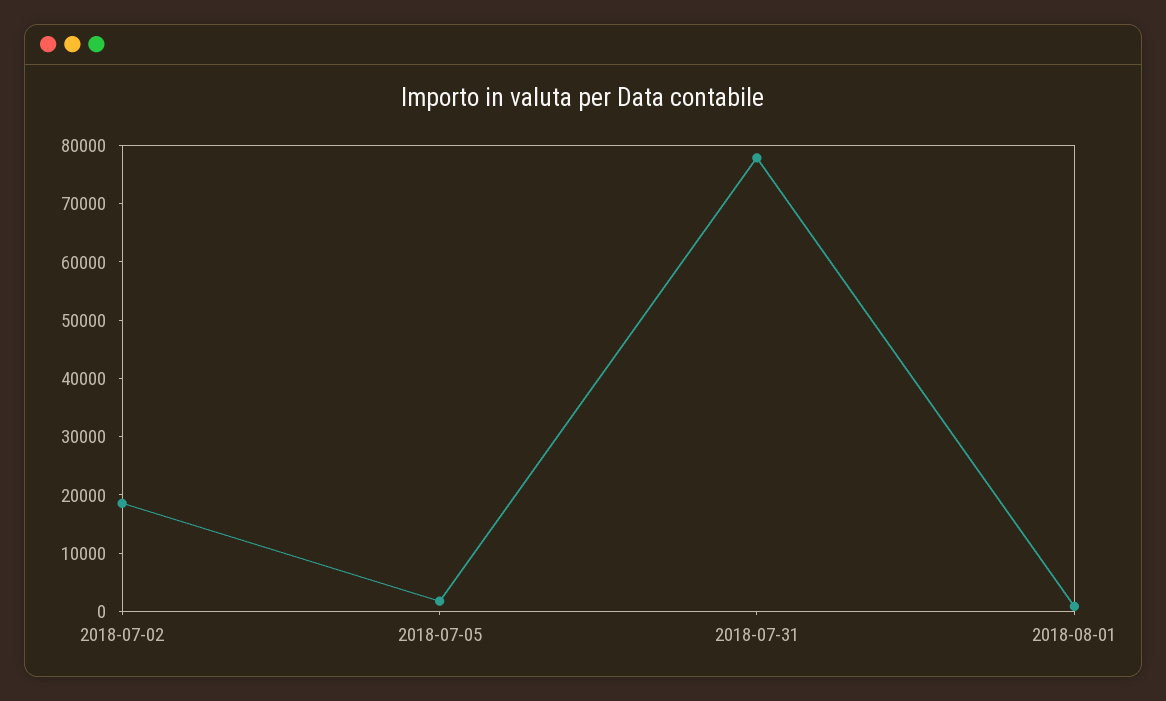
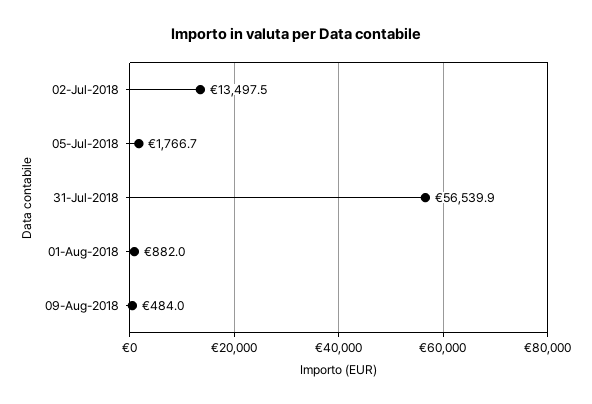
2018-07-02: 18000 -> 13497.5
2018-07-31: 78000 -> 56539.9
09-Aug-2018: none -> 484

